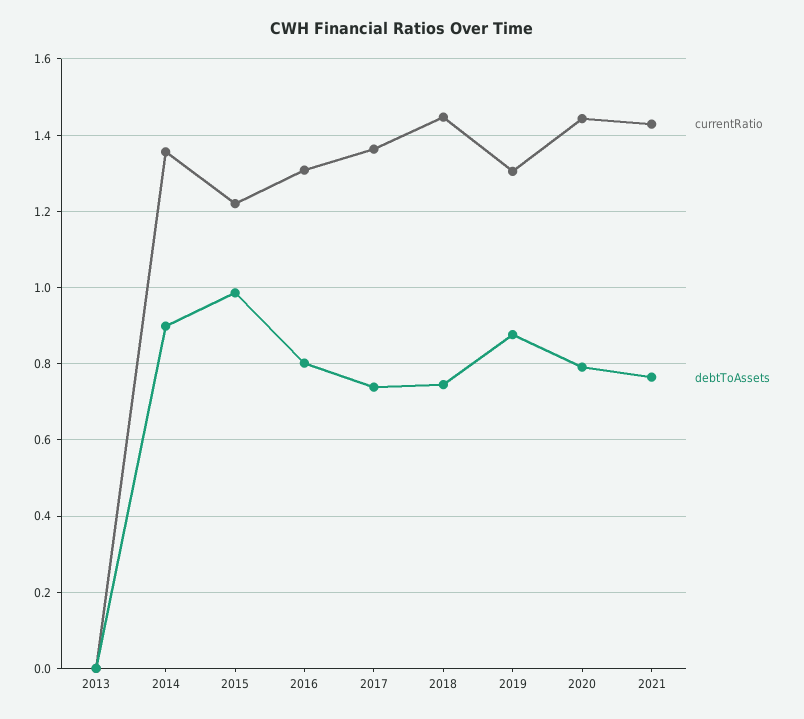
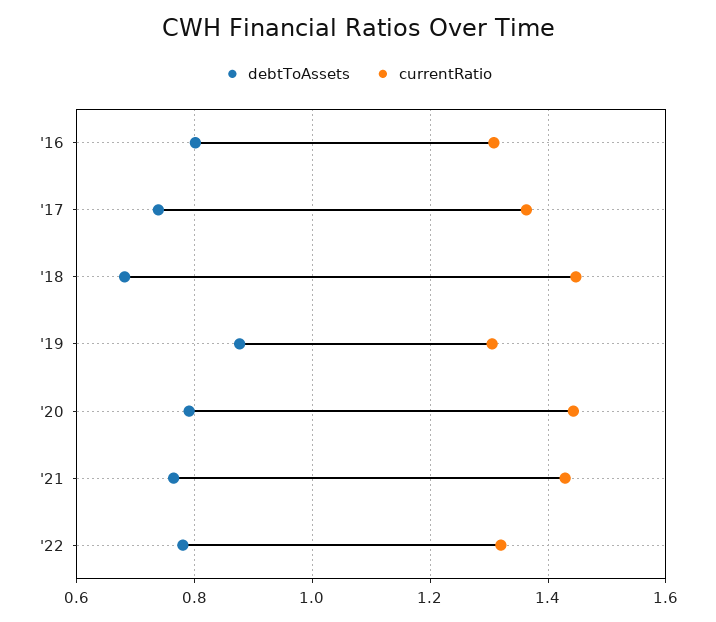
currentRatio, 2013: 0 -> none
debtToAssets, 2013: 0 -> none
currentRatio, 2014: 1.36 -> none
debtToAssets, 2014: 0.9 -> none
currentRatio, 2015: 1.22 -> none
debtToAssets, 2015: 0.98 -> none
debtToAssets, 2018: 0.74 -> 0.68
debtToAssets, '22: none -> 0.78
currentRatio, '22: none -> 1.32

